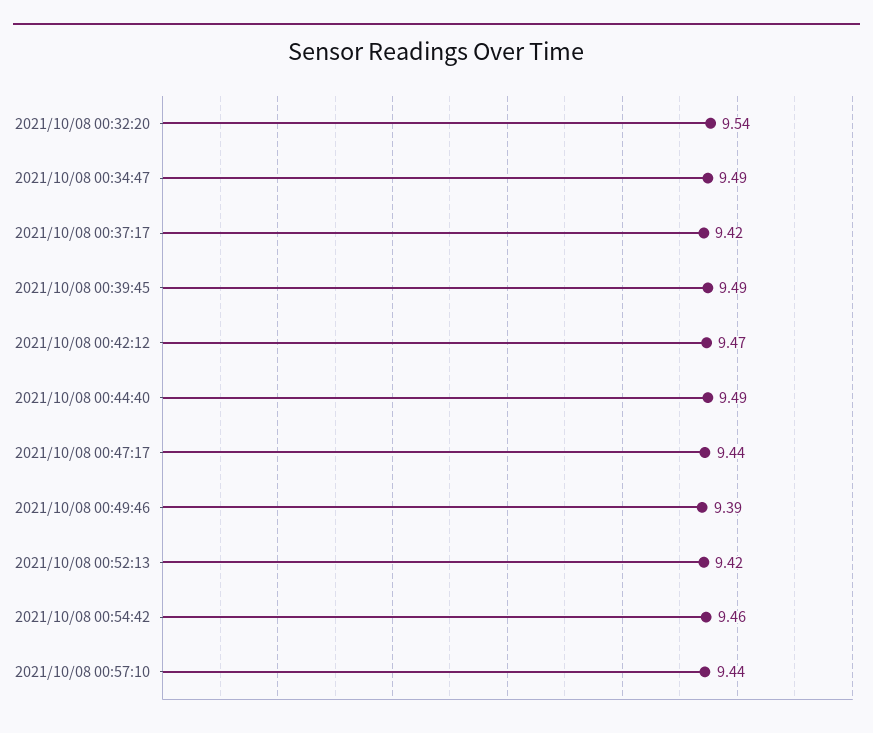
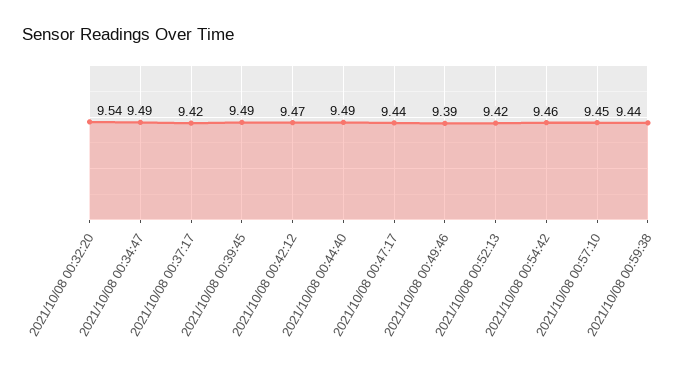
2021/10/08 00:57:10: 9.44 -> 9.45
2021/10/08 00:59:38: none -> 9.44

